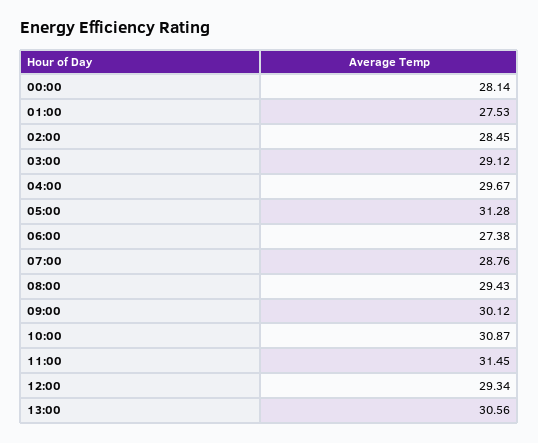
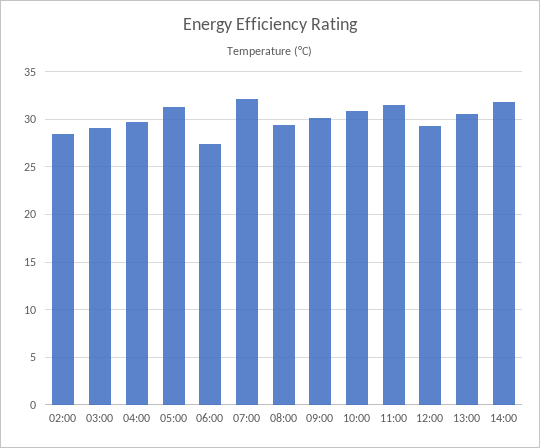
00:00: 28.14 -> none
01:00: 27.53 -> none
07:00: 28.76 -> 32
14:00: none -> 32

